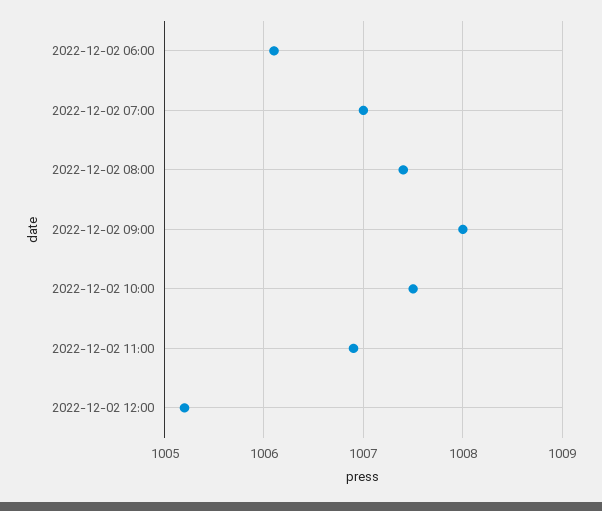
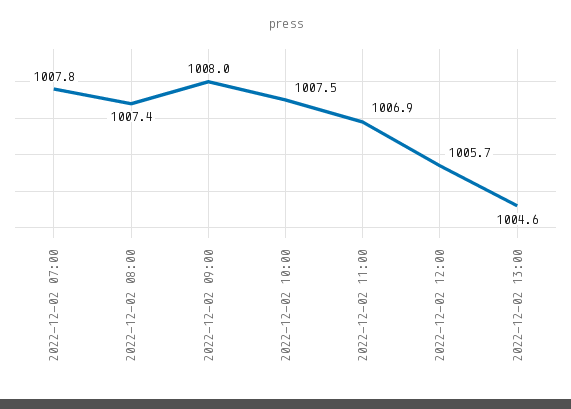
2022-12-02 06:00: 1006.1 -> none
2022-12-02 07:00: 1007 -> 1007.8
2022-12-02 12:00: 1005.2 -> 1005.7
2022-12-02 13:00: none -> 1004.6

